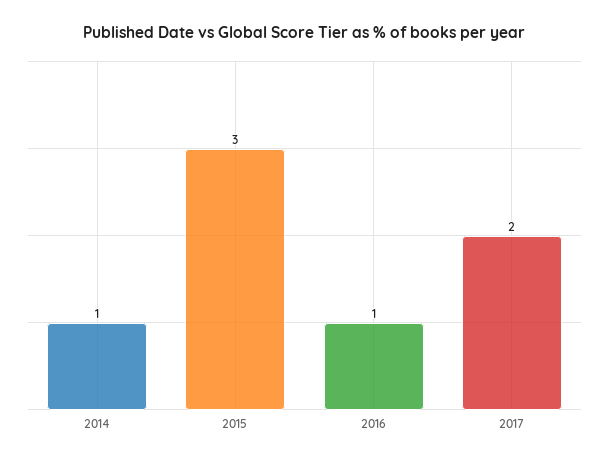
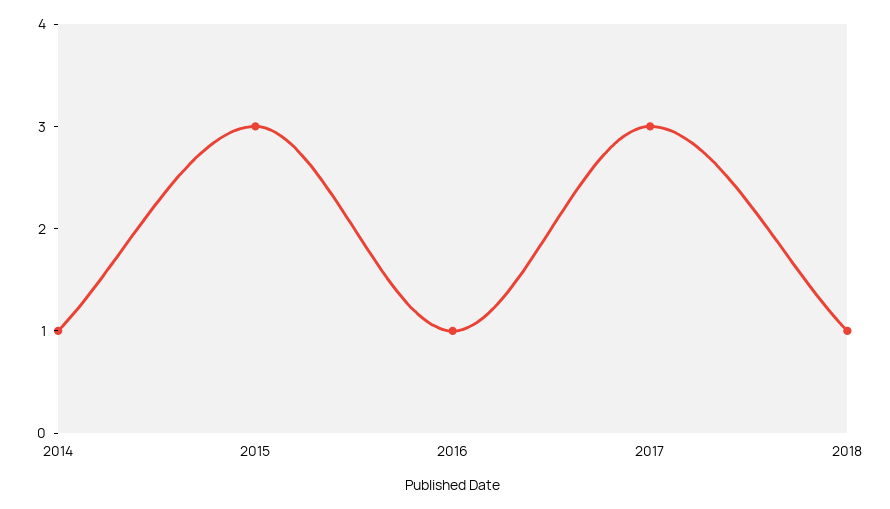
2017: 2 -> 3
2018: none -> 1

